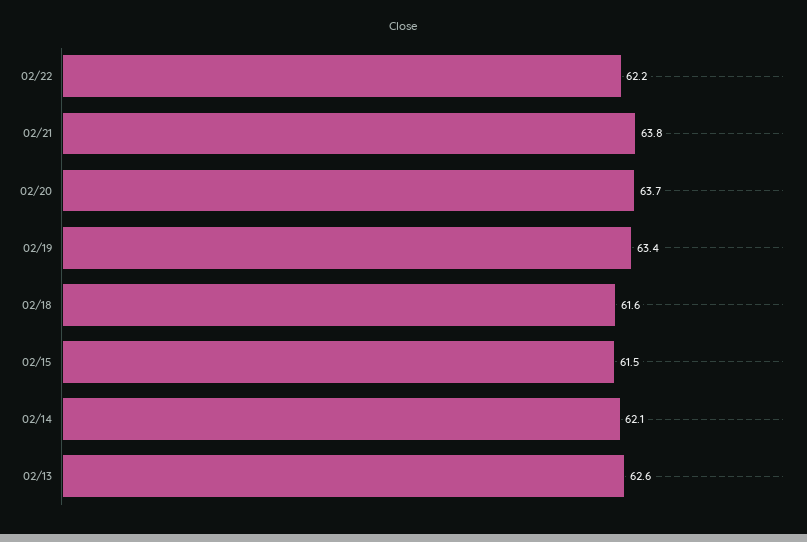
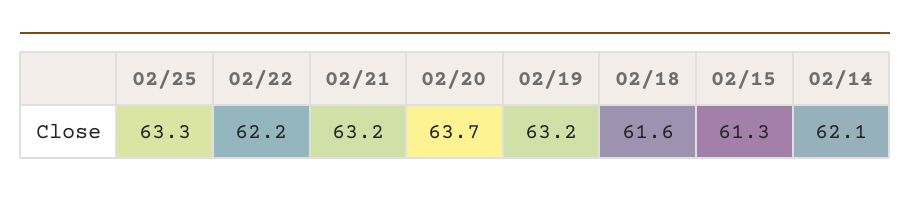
02/21: 63.8 -> 63.2
02/19: 63.4 -> 63.2
02/15: 61.5 -> 61.3
02/13: 62.6 -> none
02/25: none -> 63.3

